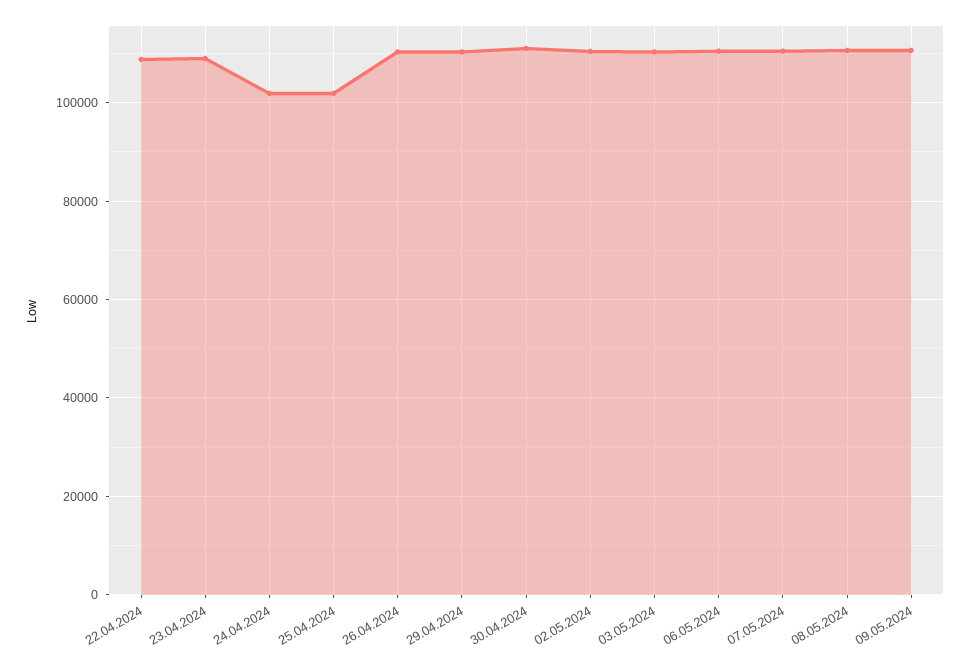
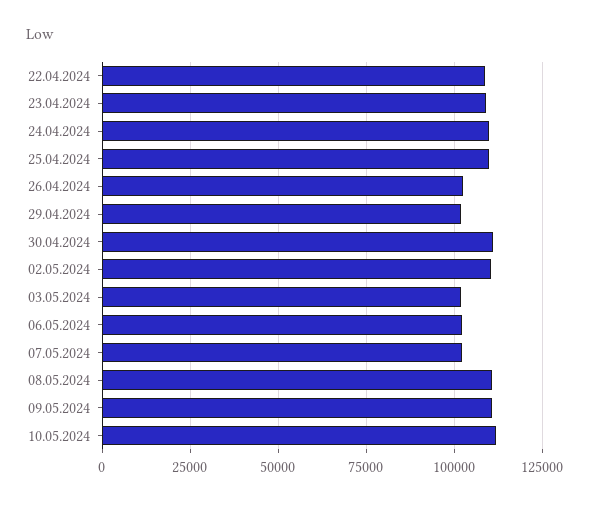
24.04.2024: 102000 -> 110000
25.04.2024: 102000 -> 110000
26.04.2024: 110000 -> 102500
29.04.2024: 110000 -> 102500
03.05.2024: 110000 -> 102500
06.05.2024: 110000 -> 102500
07.05.2024: 110000 -> 102500
10.05.2024: none -> 112500

